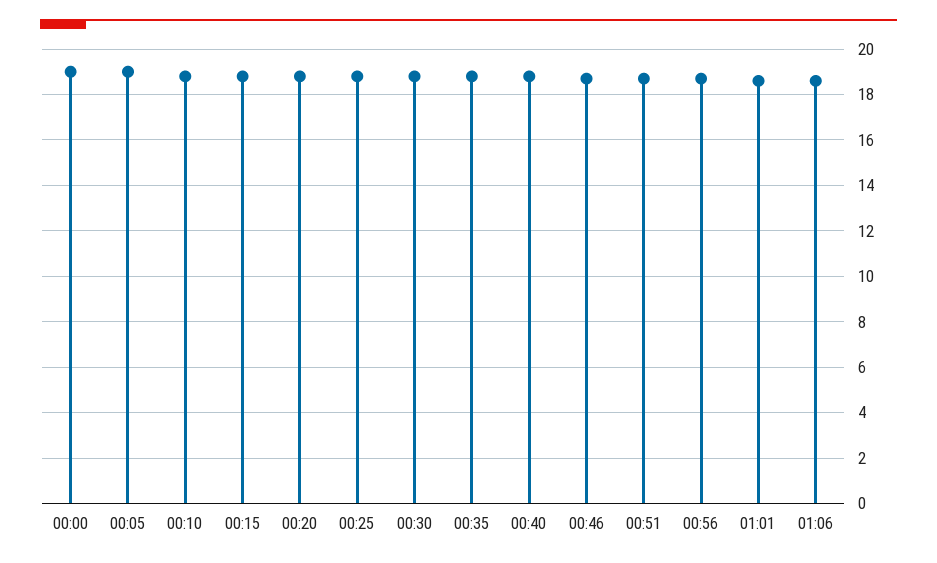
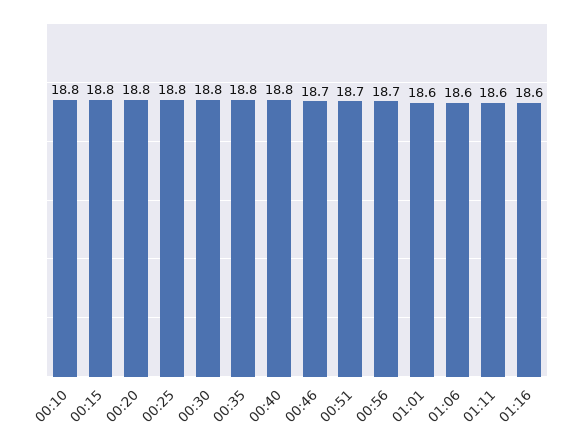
00:00: 19 -> none
00:05: 19 -> none
01:11: none -> 18.6
01:16: none -> 18.6

